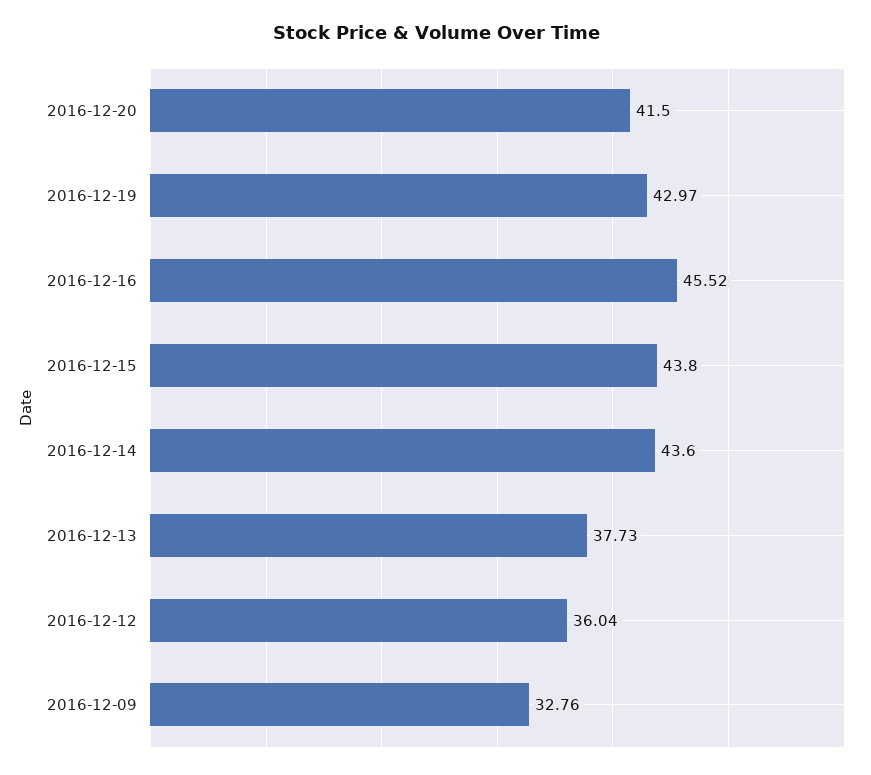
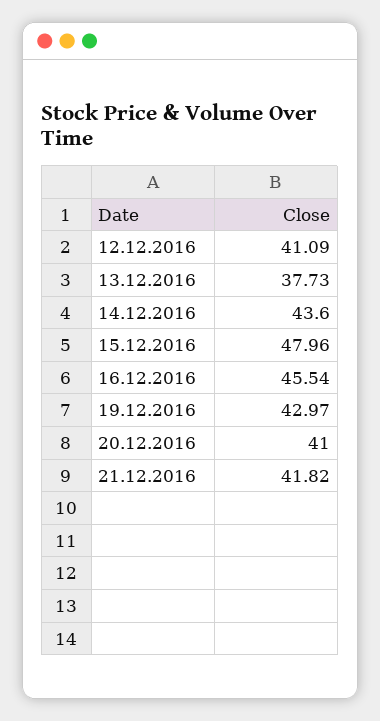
2016-12-20: 41.5 -> 41
2016-12-16: 45.52 -> 45.54
2016-12-15: 43.8 -> 47.96
2016-12-12: 36.04 -> 41.09
2016-12-09: 32.76 -> none
21.12.2016: none -> 41.82

